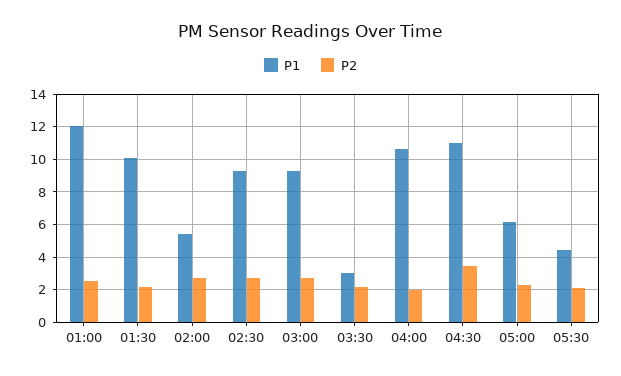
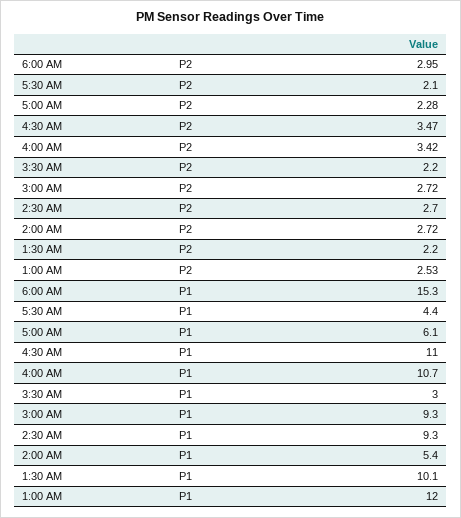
P2, 04:00: 2 -> 3.42
P2, 6:00 AM: none -> 2.95
P1, 6:00 AM: none -> 15.3

